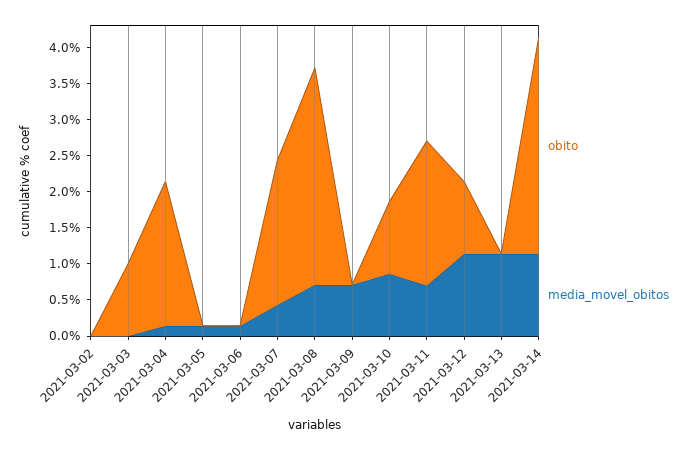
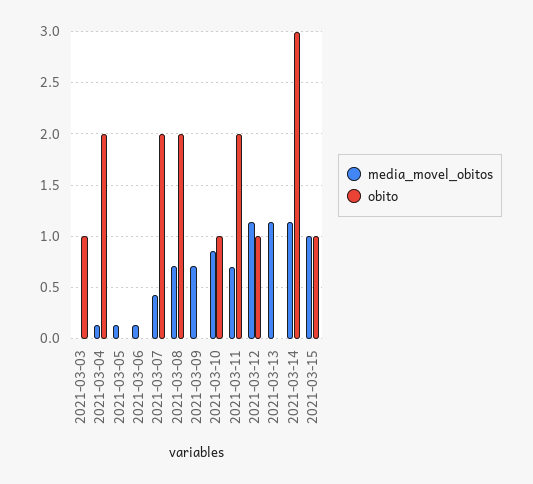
obito, 2021-03-02: 0 -> none
media_movel_obitos, 2021-03-02: 0 -> none
obito, 2021-03-08: 3 -> 2
media_movel_obitos, 2021-03-15: none -> 1
obito, 2021-03-15: none -> 1

